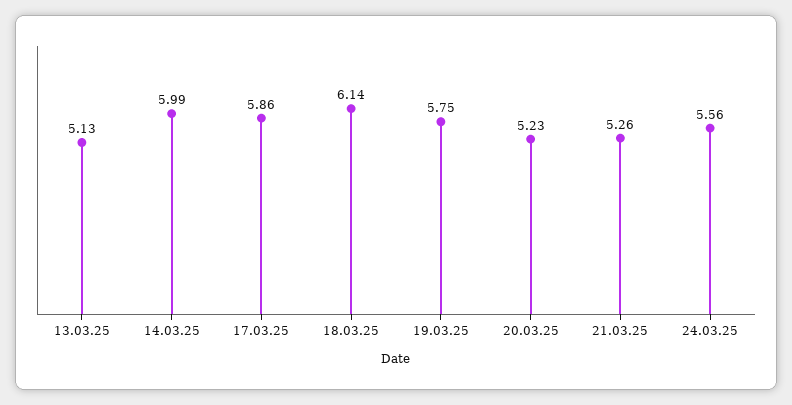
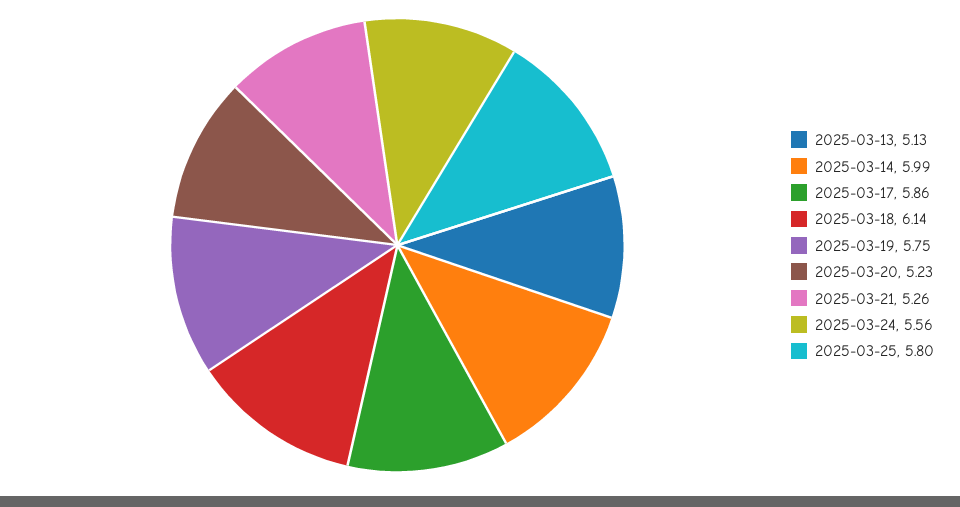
2025-03-25: none -> 5.8

